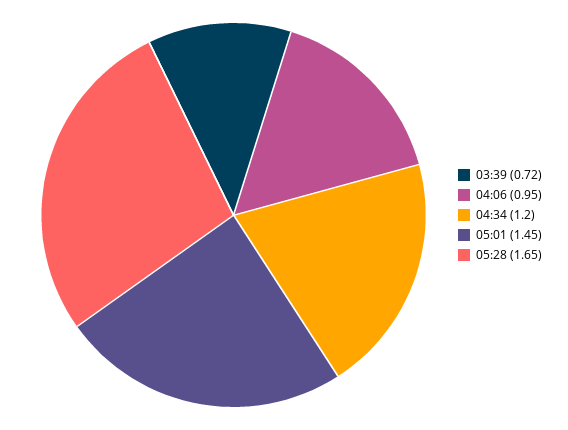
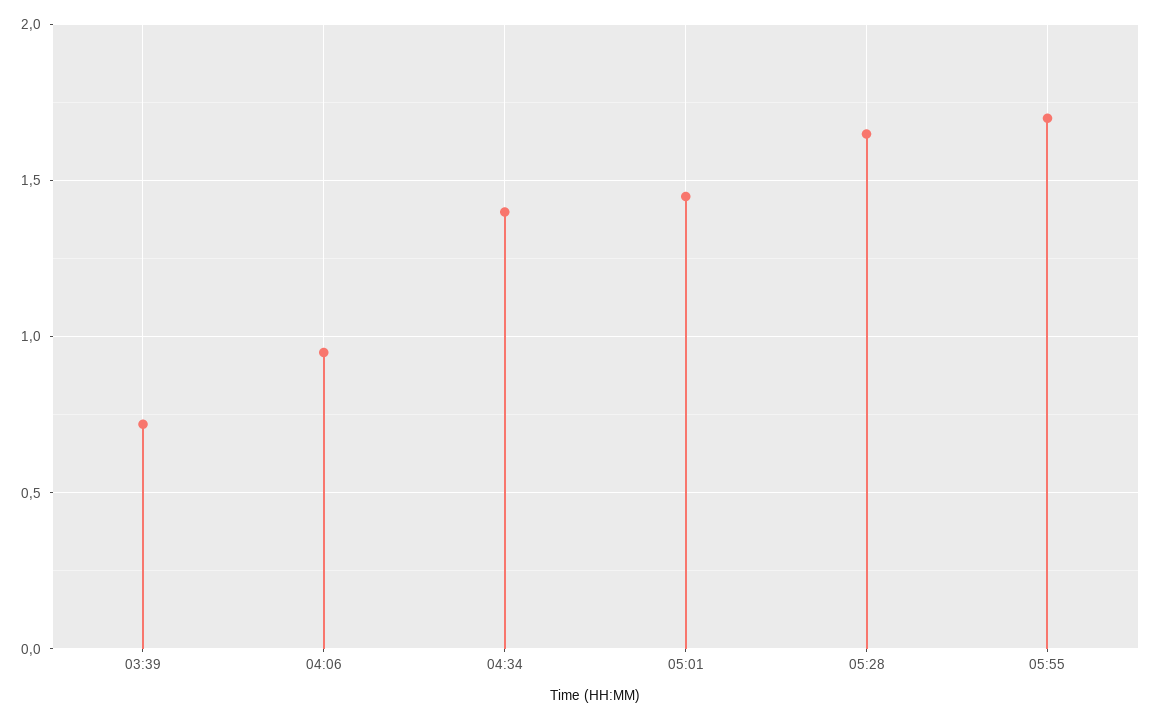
04:34: 1.2 -> 1.4
05:55: none -> 1.7

